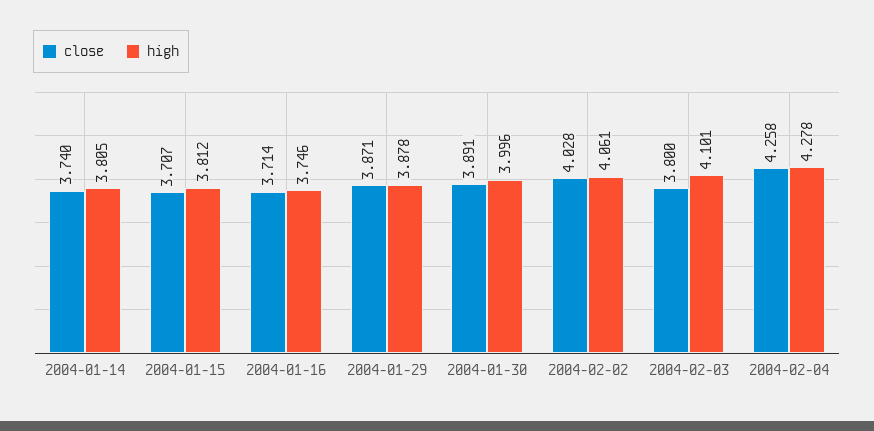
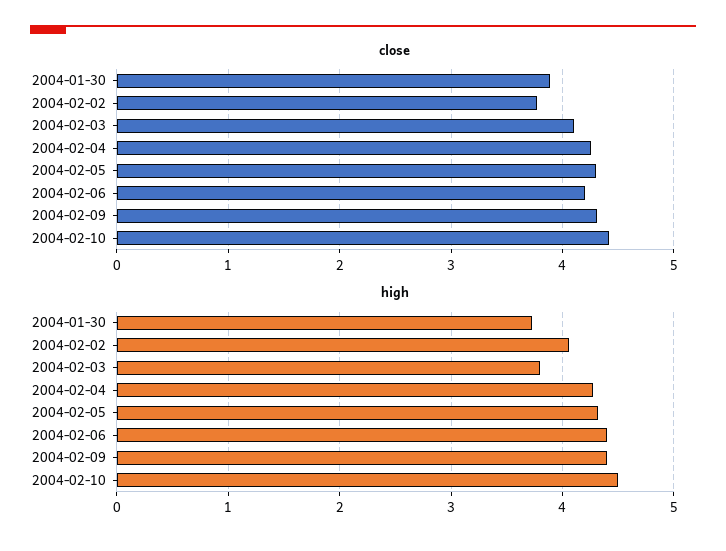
close, 2004-01-14: 3.74 -> none
high, 2004-01-14: 3.805 -> none
close, 2004-01-15: 3.707 -> none
high, 2004-01-15: 3.812 -> none
close, 2004-01-16: 3.714 -> none
high, 2004-01-16: 3.746 -> none
close, 2004-01-29: 3.871 -> none
high, 2004-01-29: 3.878 -> none
high, 2004-01-30: 3.996 -> 3.7
close, 2004-02-02: 4.028 -> 3.8
close, 2004-02-03: 3.8 -> 4.1
high, 2004-02-03: 4.101 -> 3.8
close, 2004-02-05: none -> 4.3
close, 2004-02-06: none -> 4.2
close, 2004-02-09: none -> 4.3
close, 2004-02-10: none -> 4.4
high, 2004-02-05: none -> 4.3
high, 2004-02-06: none -> 4.4
high, 2004-02-09: none -> 4.4
high, 2004-02-10: none -> 4.5

